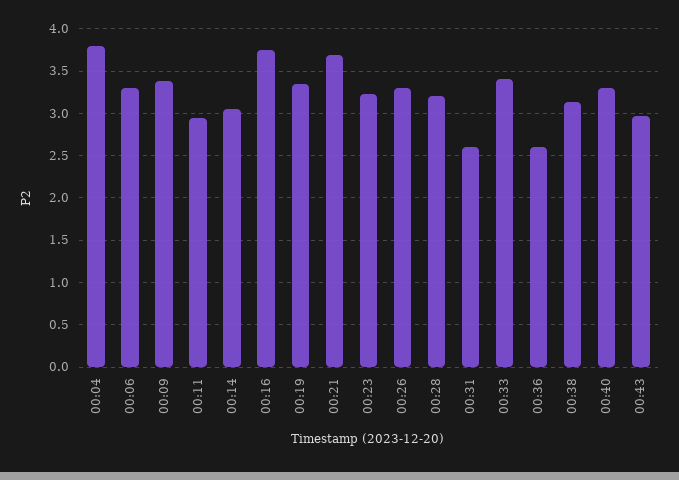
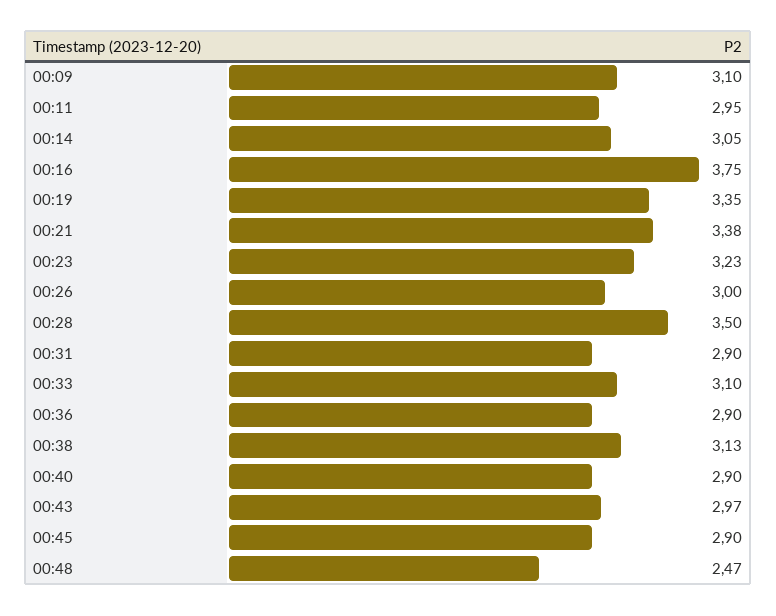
00:04: 3.8 -> none
00:06: 3.3 -> none
00:09: 3.4 -> 3.1
00:21: 3.7 -> 3.38
00:26: 3.3 -> 3
00:28: 3.2 -> 3.5
00:31: 2.6 -> 2.9
00:33: 3.4 -> 3.1
00:36: 2.6 -> 2.9
00:40: 3.3 -> 2.9
00:45: none -> 2.9
00:48: none -> 2.47

